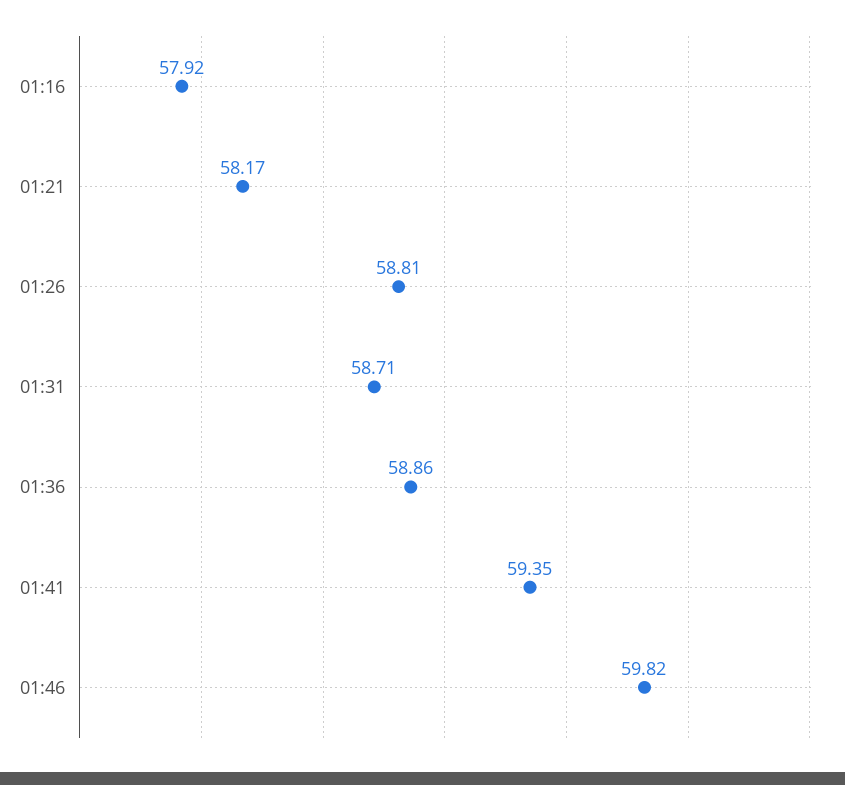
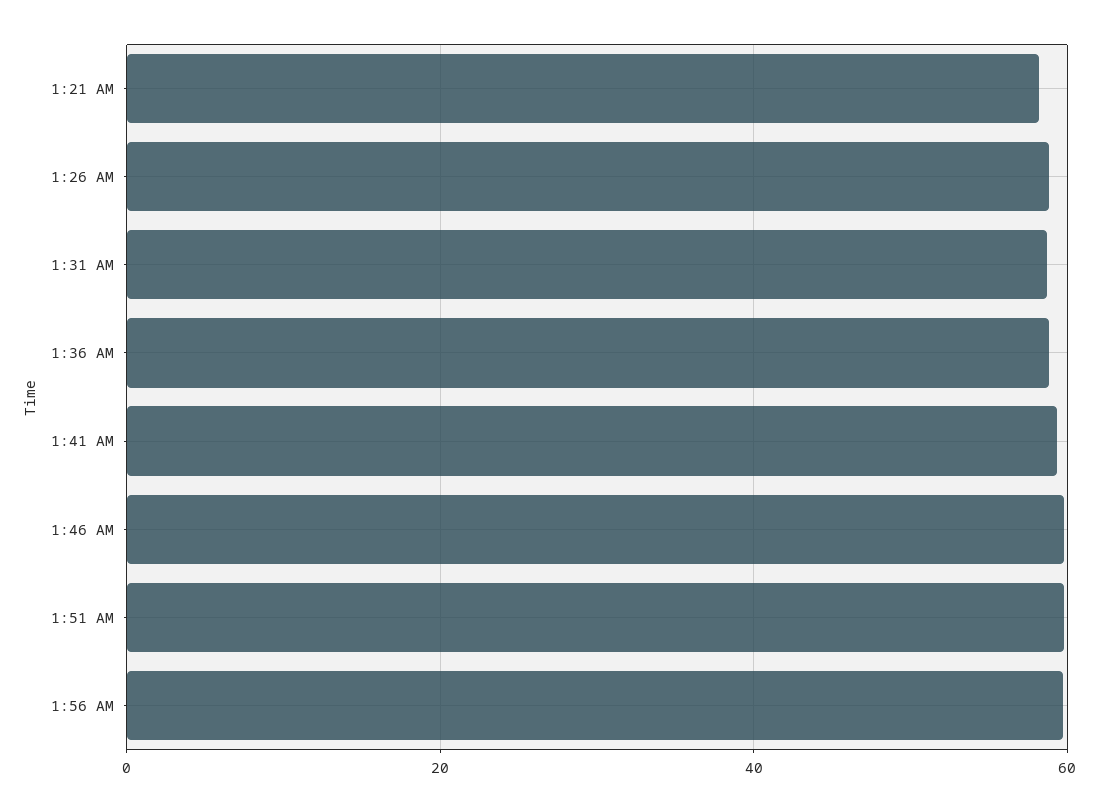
01:16: 57.92 -> none
1:51 AM: none -> 60
1:56 AM: none -> 60

